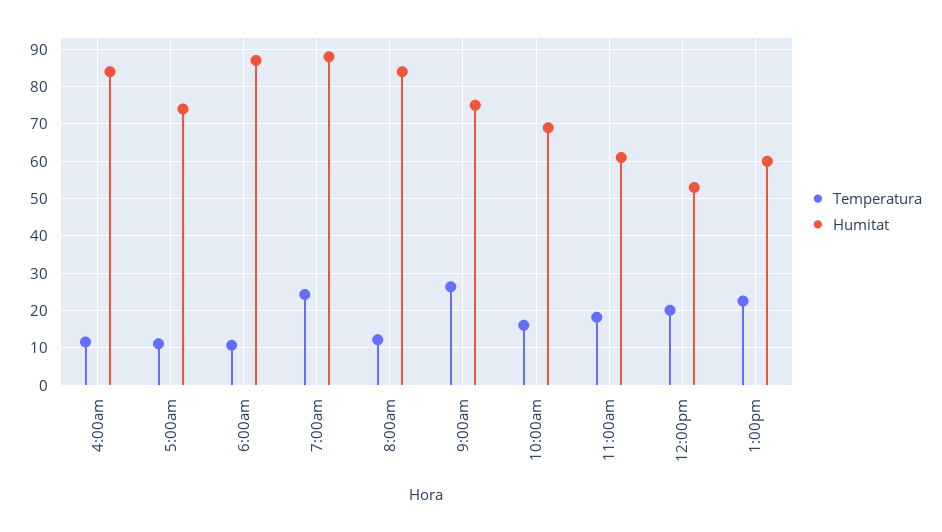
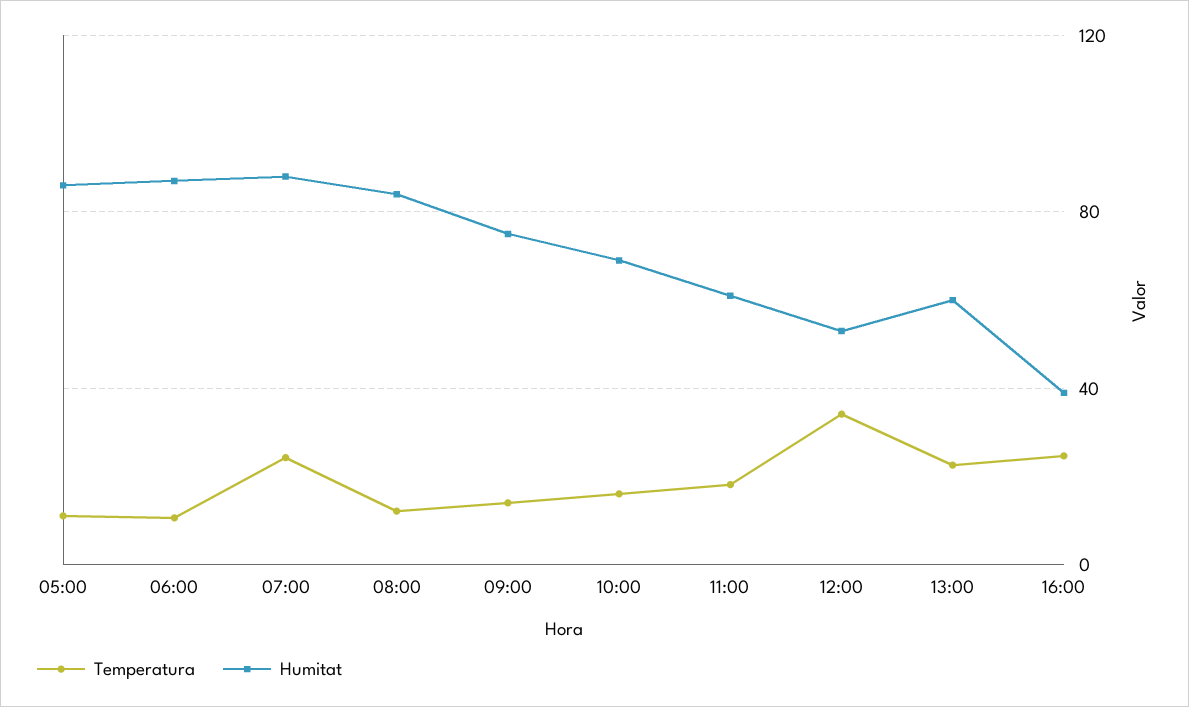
Temperatura, 4:00am: 12 -> none
Humitat, 4:00am: 84 -> none
Humitat, 5:00am: 74 -> 85
Temperatura, 9:00am: 26 -> 15
Temperatura, 12:00pm: 20 -> 35
Temperatura, 16:00: none -> 25
Humitat, 16:00: none -> 40

